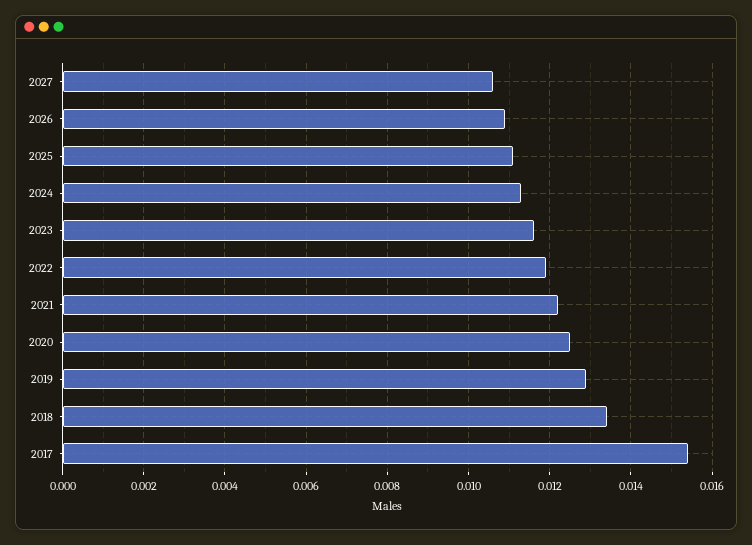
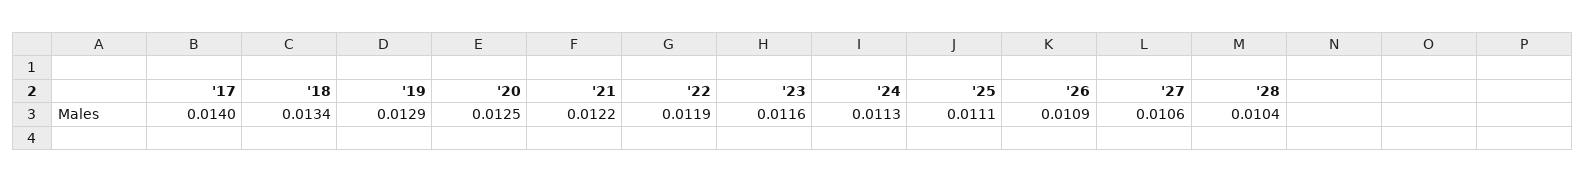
2017: 0.0155 -> 0.014
'28: none -> 0.0104

